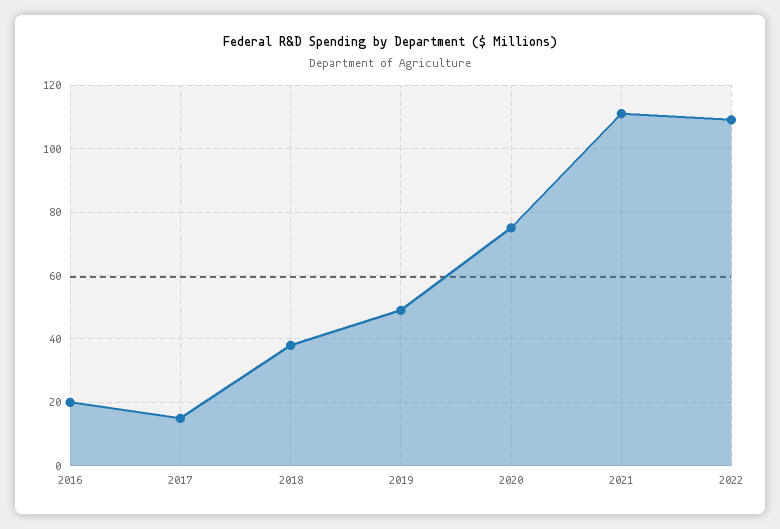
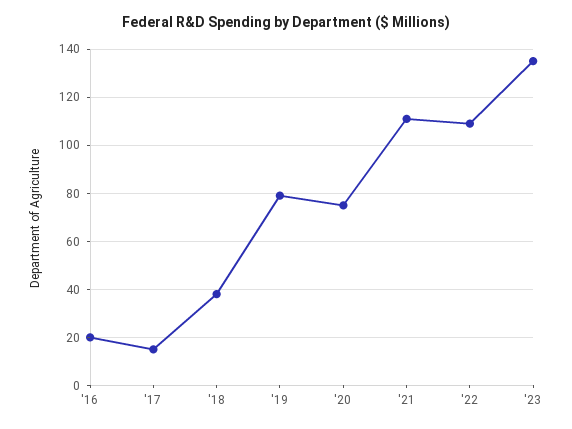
2019: 50 -> 80
'23: none -> 135

